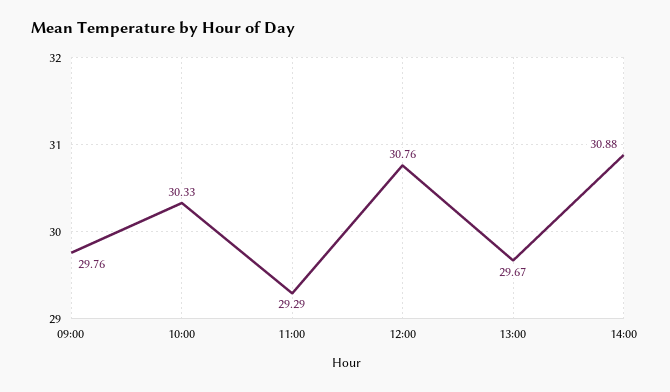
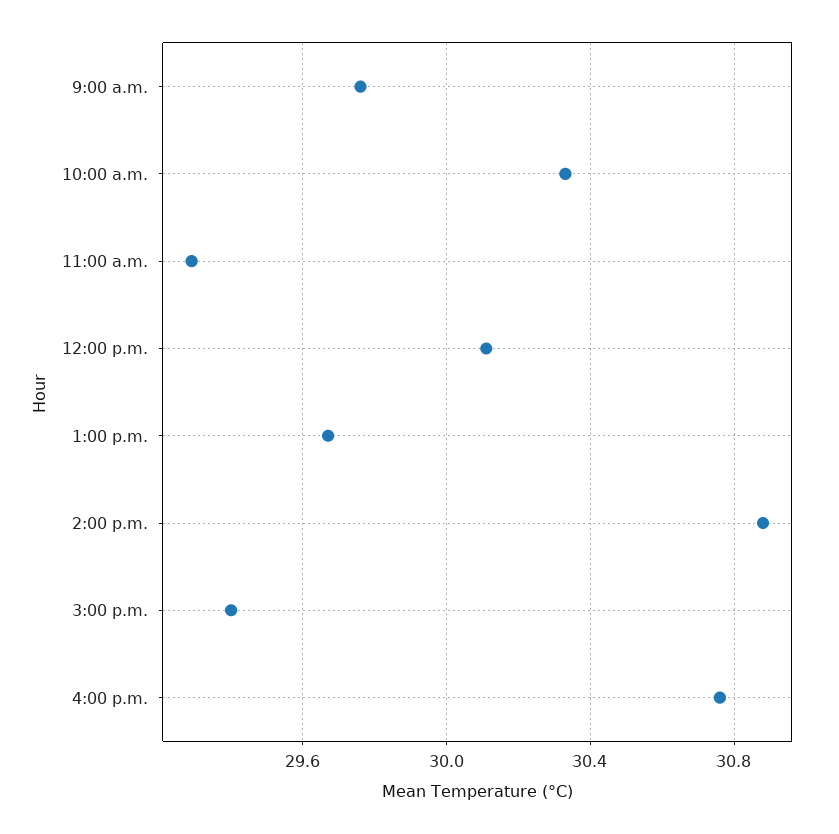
12:00: 30.76 -> 30.1
3:00 p.m.: none -> 29.4
4:00 p.m.: none -> 30.75

